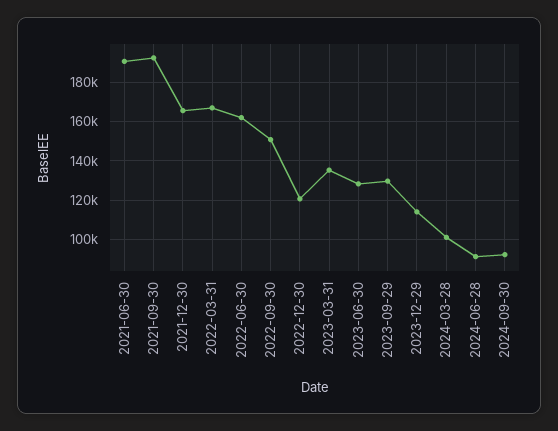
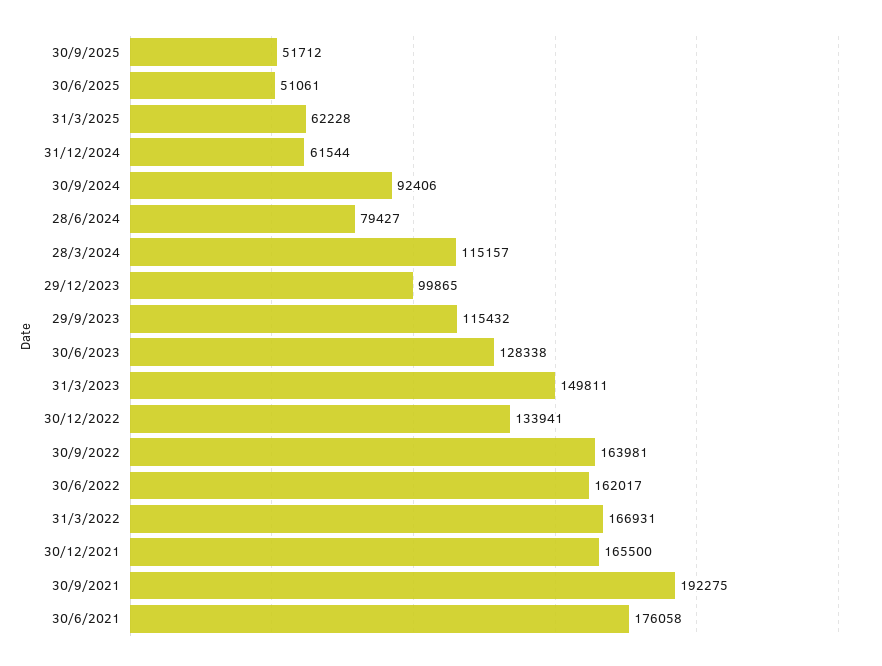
2021-06-30: 190000 -> 176058
2022-09-30: 150000 -> 163981
2022-12-30: 120000 -> 133941
2023-03-31: 135000 -> 149811
2023-09-29: 130000 -> 115432
2023-12-29: 115000 -> 99865
2024-03-28: 100000 -> 115157
2024-06-28: 90000 -> 79427
30/9/2025: none -> 51712
30/6/2025: none -> 51061
31/3/2025: none -> 62228
31/12/2024: none -> 61544

